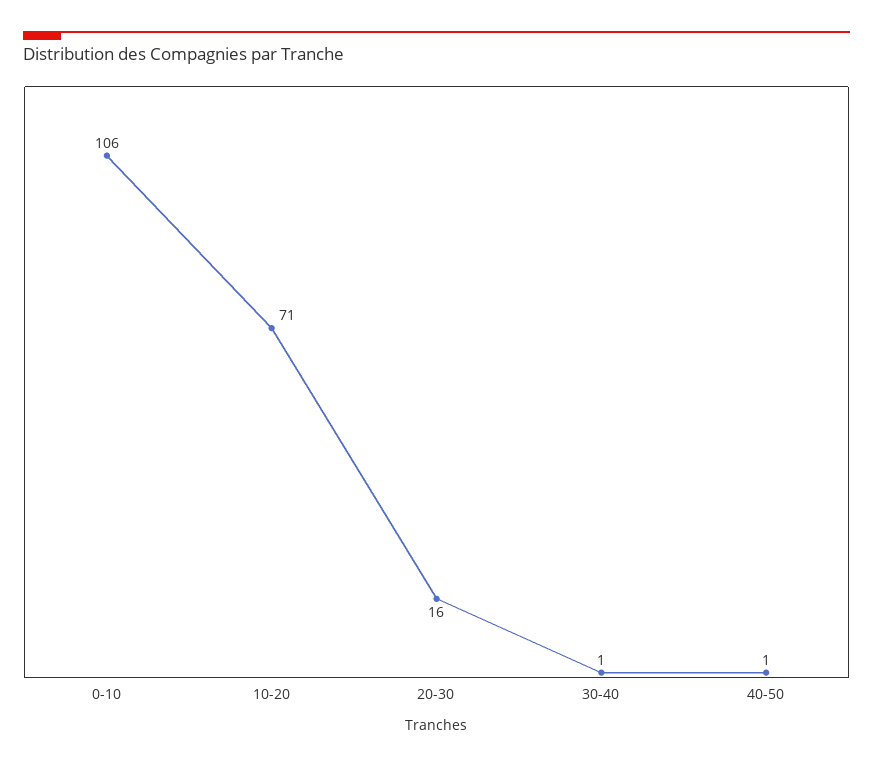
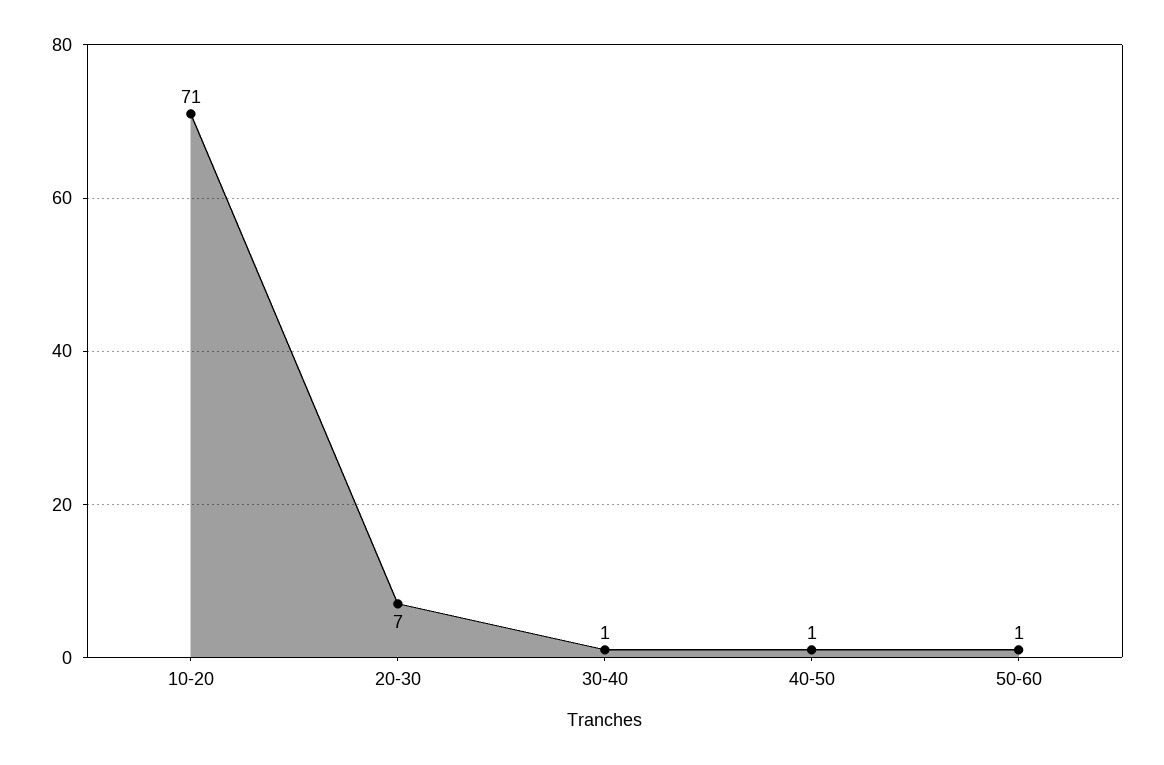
0-10: 106 -> none
20-30: 16 -> 7
50-60: none -> 1

